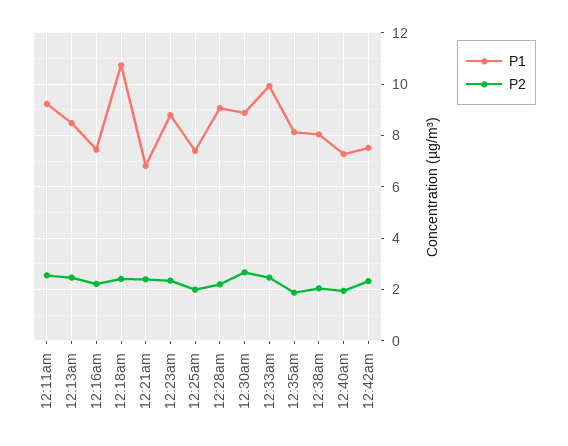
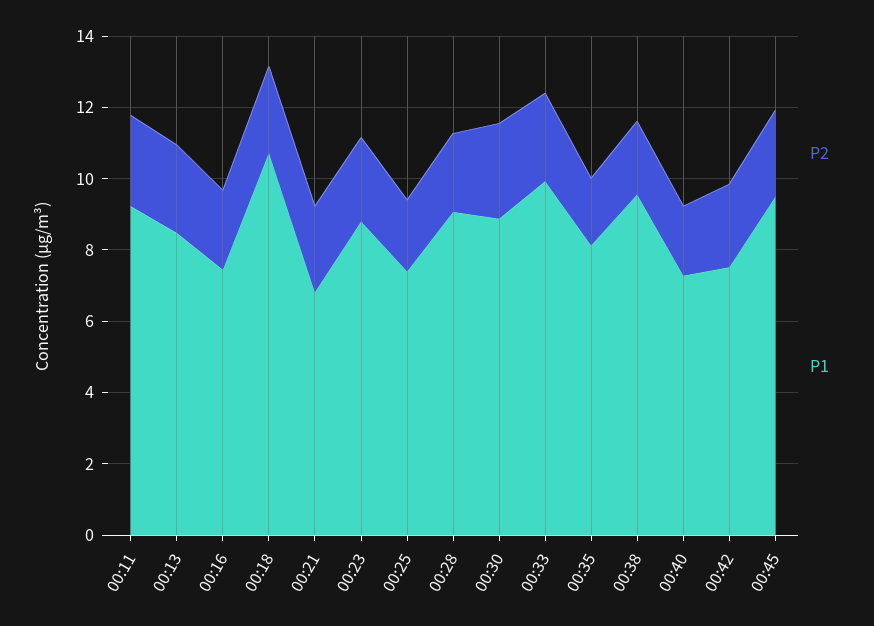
P1, 12:38am: 8 -> 9.5
P2, 00:45: none -> 2.5
P1, 00:45: none -> 9.5

